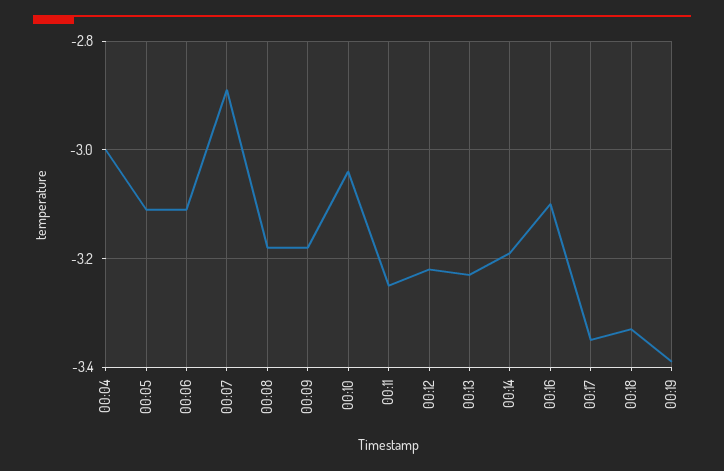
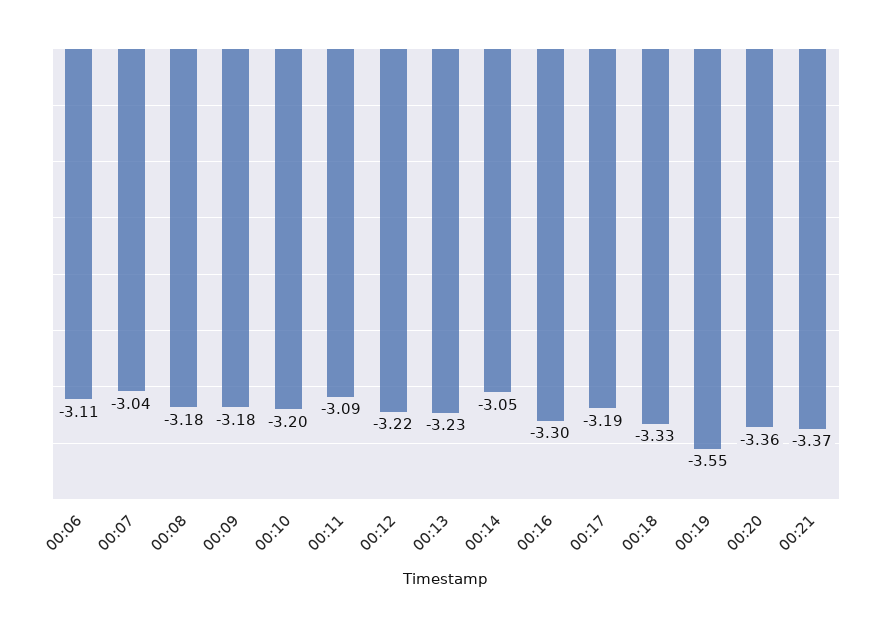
00:04: -3 -> none
00:05: -3.1 -> none
00:07: -2.9 -> -3.04
00:10: -3.05 -> -3.2
00:11: -3.25 -> -3.09
00:14: -3.2 -> -3.05
00:16: -3.1 -> -3.3
00:17: -3.35 -> -3.19
00:19: -3.4 -> -3.55
00:20: none -> -3.36
00:21: none -> -3.37

